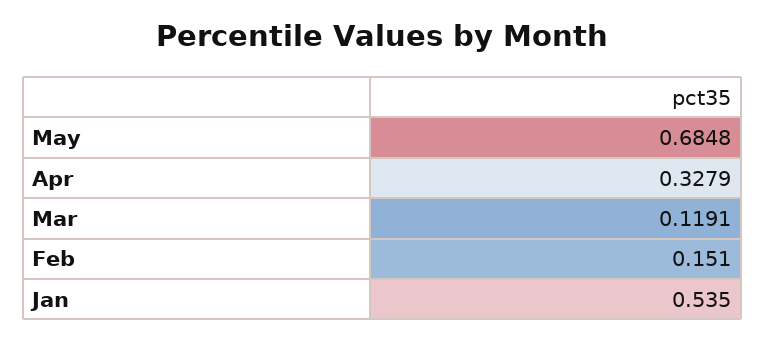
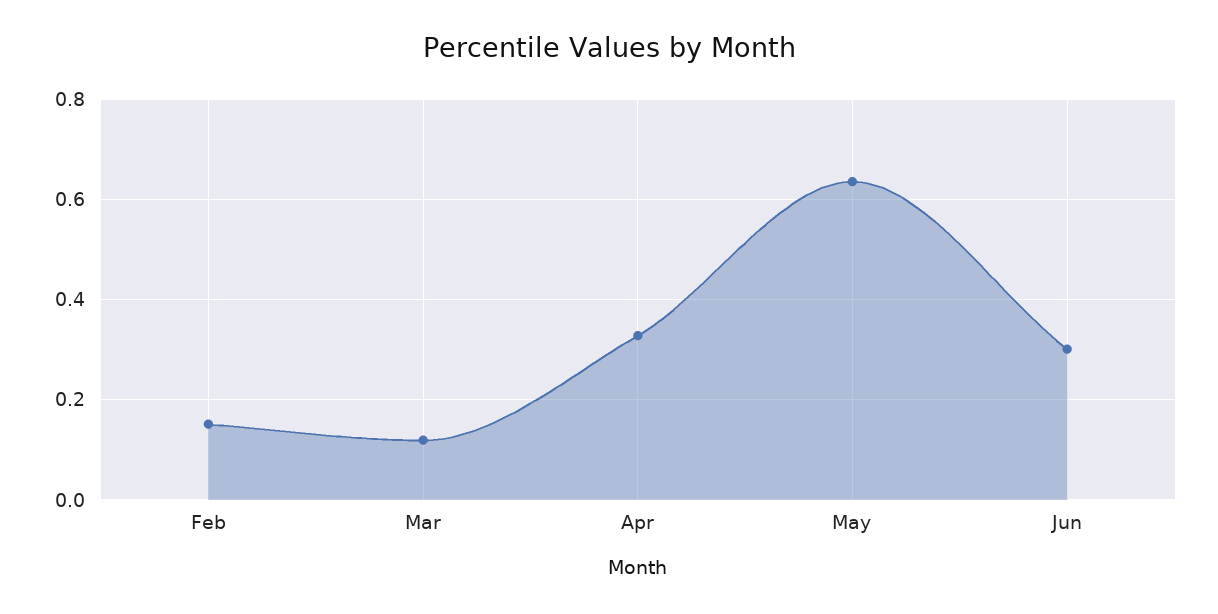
May: 0.6848 -> 0.64
Jan: 0.535 -> none
Jun: none -> 0.3

